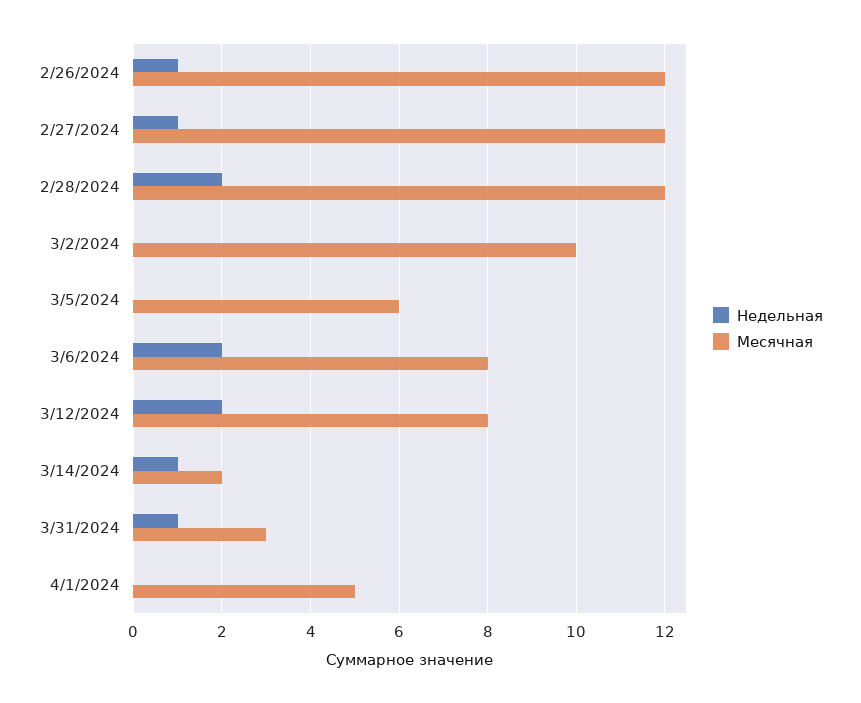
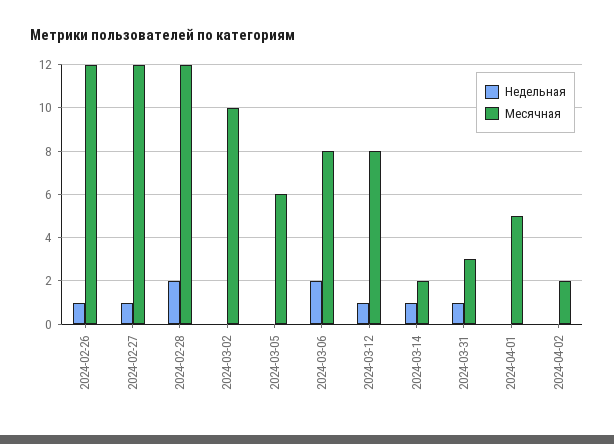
Недельная, 3/12/2024: 2 -> 1
Недельная, 2024-04-02: none -> 0
Месячная, 2024-04-02: none -> 2

